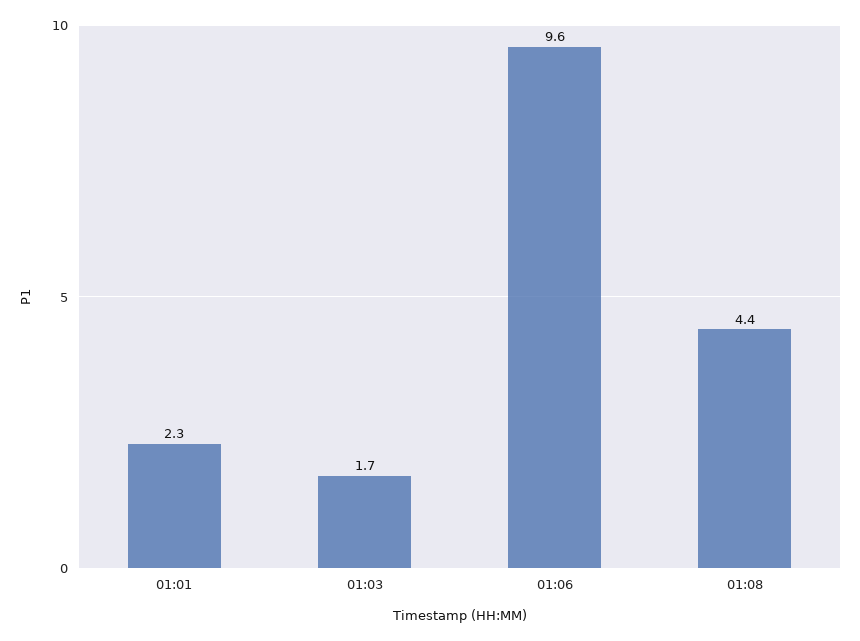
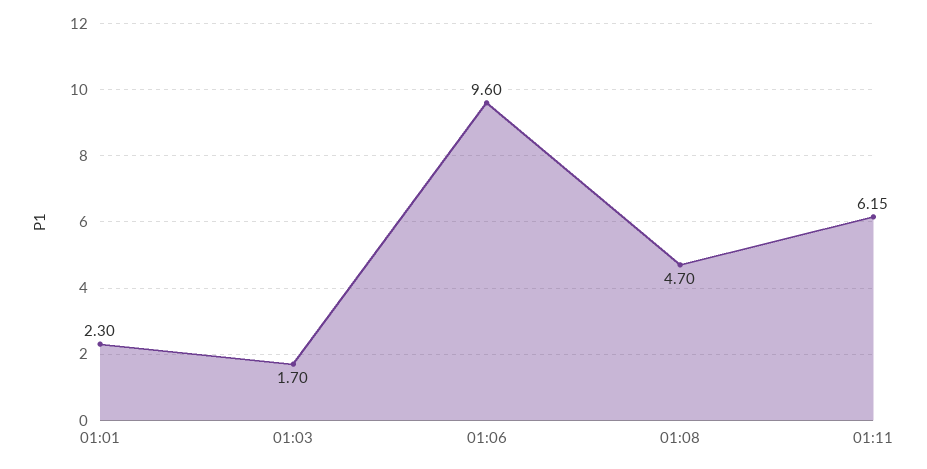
01:08: 4.4 -> 4.7
01:11: none -> 6.15

